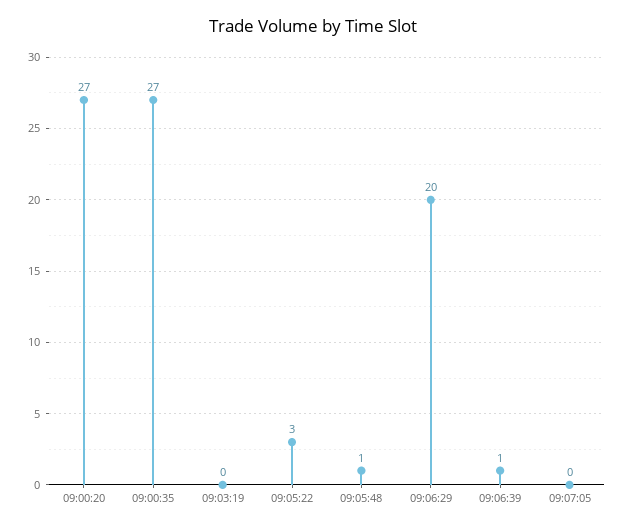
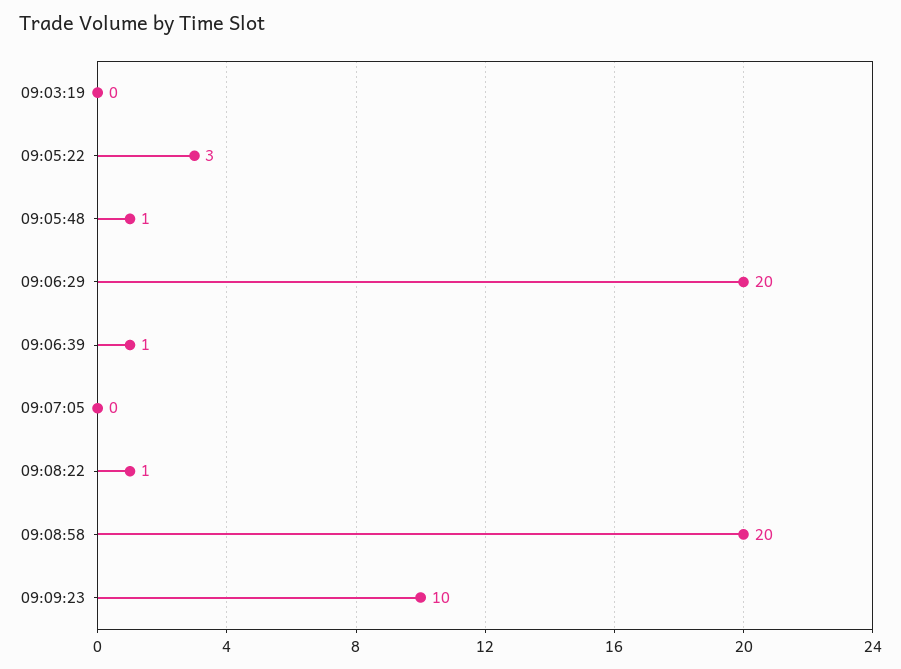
09:00:20: 27 -> none
09:00:35: 27 -> none
09:08:22: none -> 1
09:08:58: none -> 20
09:09:23: none -> 10

